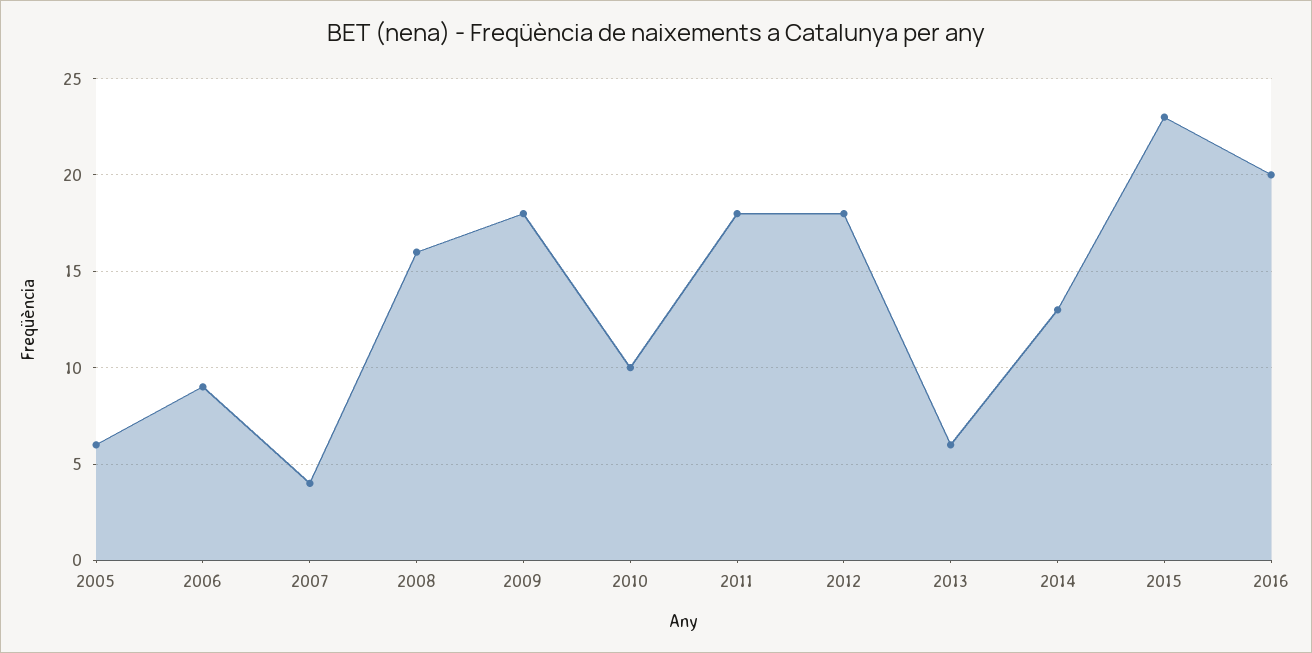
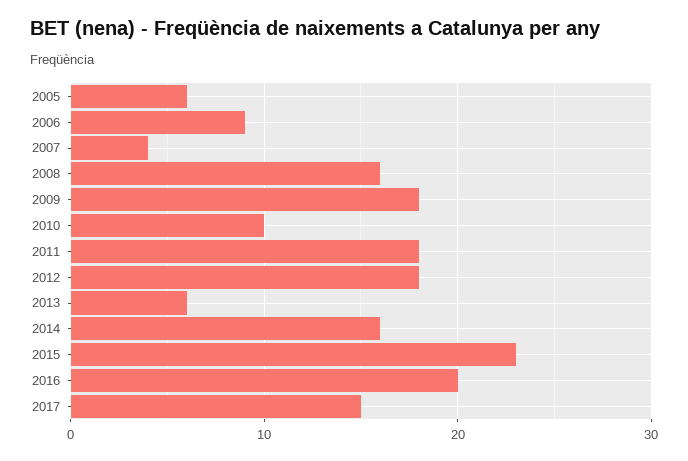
2014: 13 -> 16
2017: none -> 15

